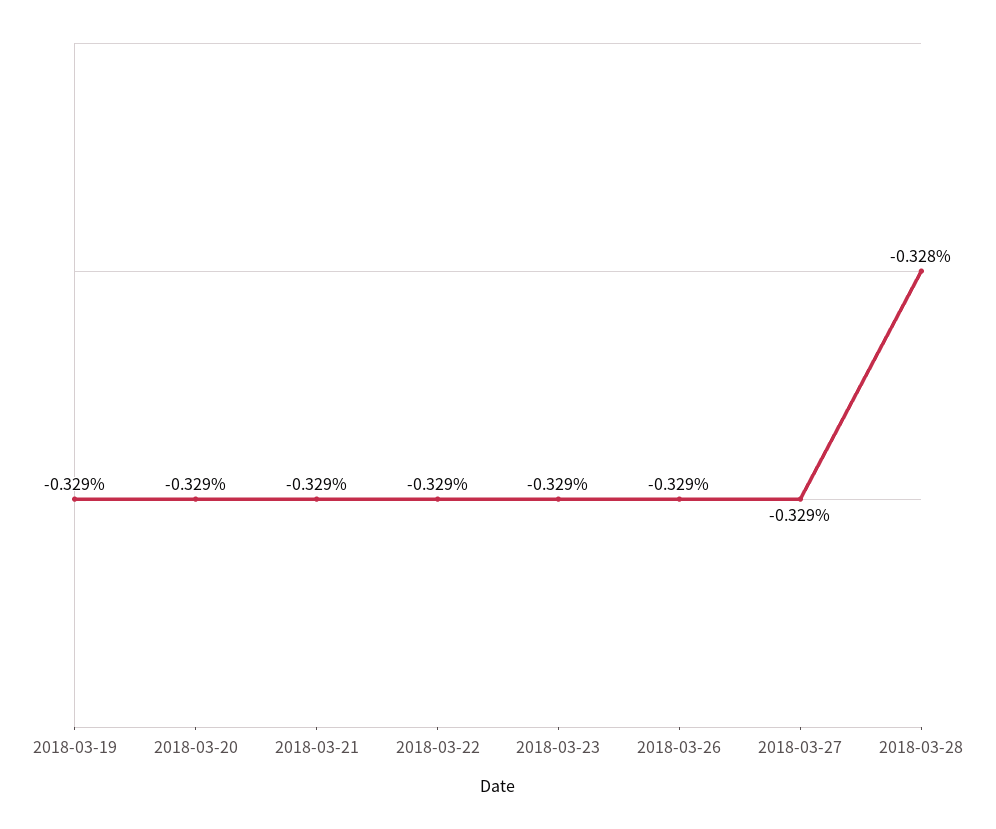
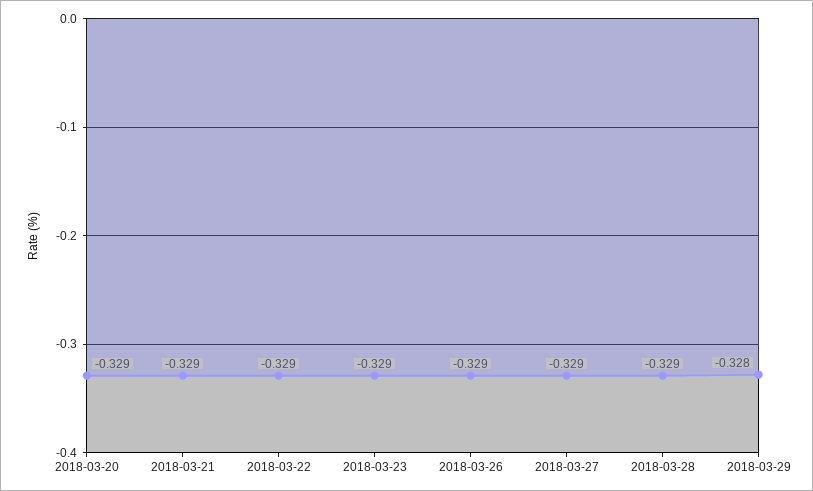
2018-03-19: -0.329 -> none
2018-03-28: -0.328 -> -0.329
2018-03-29: none -> -0.328

